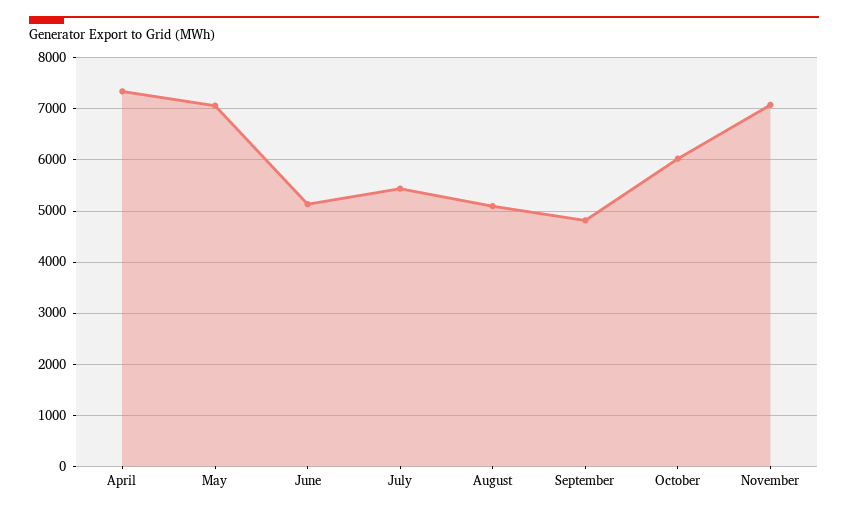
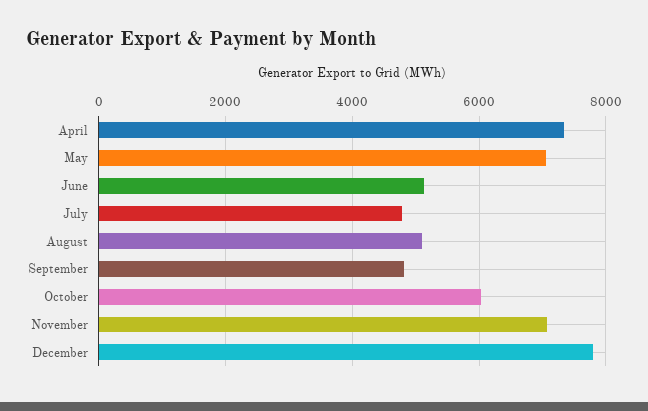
July: 5400 -> 4800
December: none -> 7800

